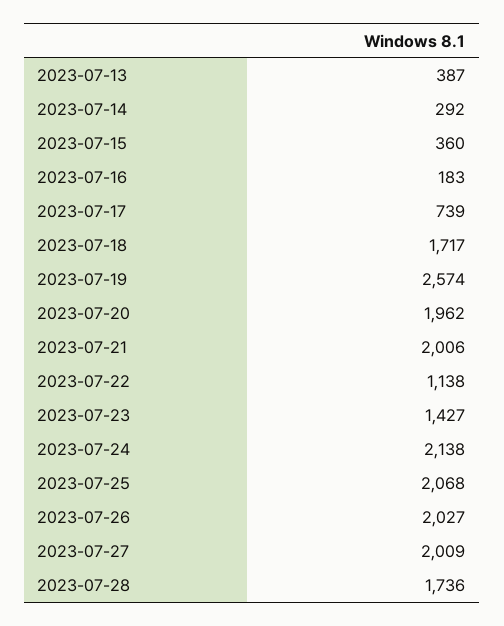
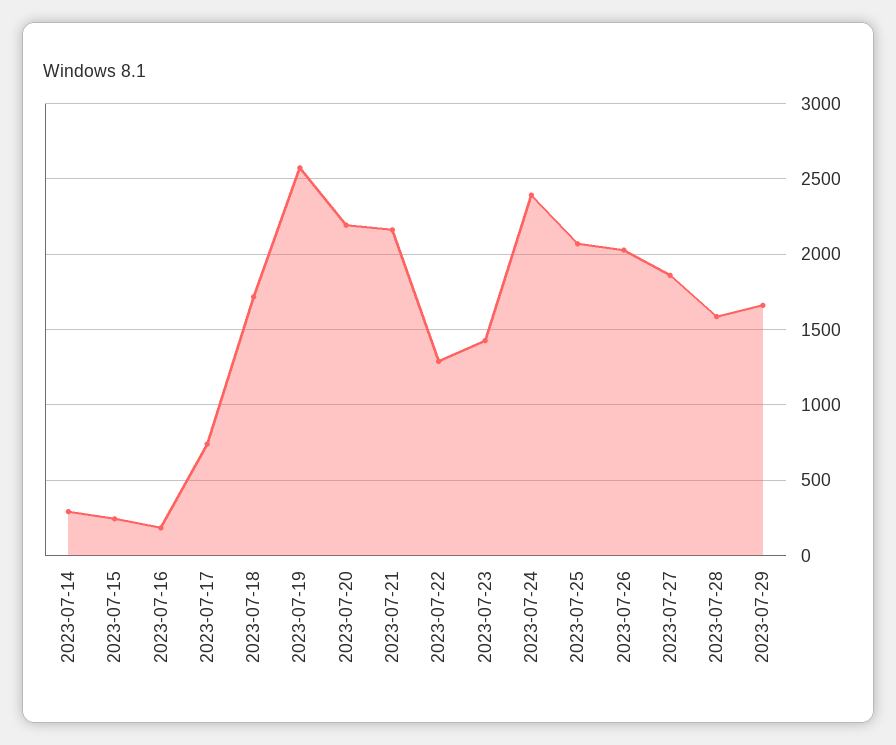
2023-07-13: 387 -> none
2023-07-15: 360 -> 250
2023-07-20: 1962 -> 2200
2023-07-21: 2006 -> 2150
2023-07-22: 1138 -> 1300
2023-07-24: 2138 -> 2400
2023-07-27: 2009 -> 1850
2023-07-28: 1736 -> 1600
2023-07-29: none -> 1650

